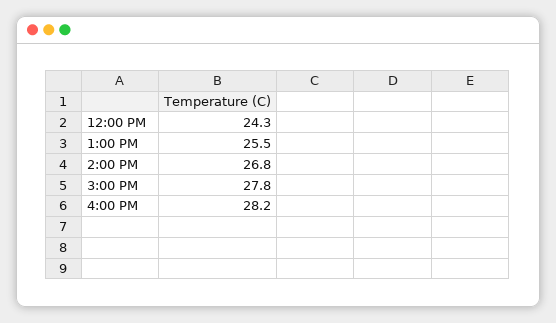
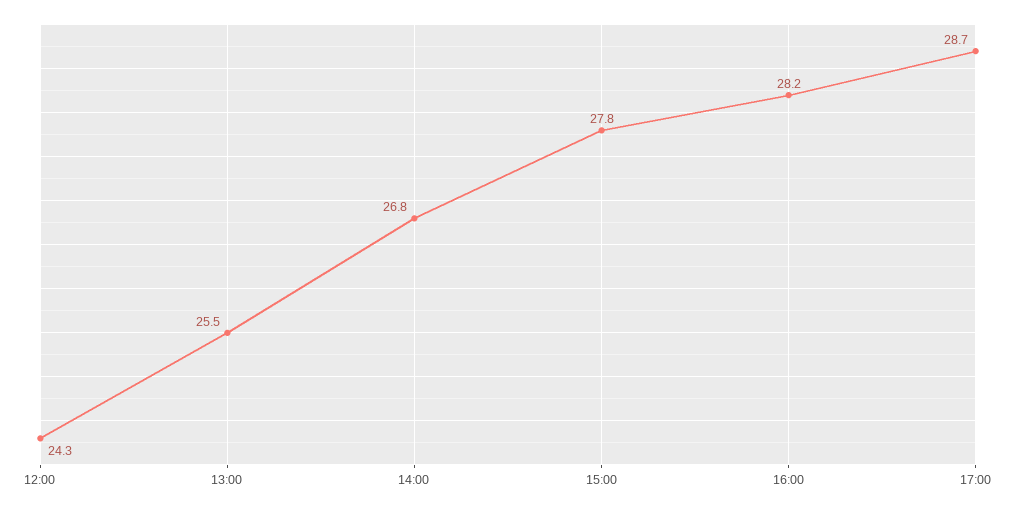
17:00: none -> 28.7

